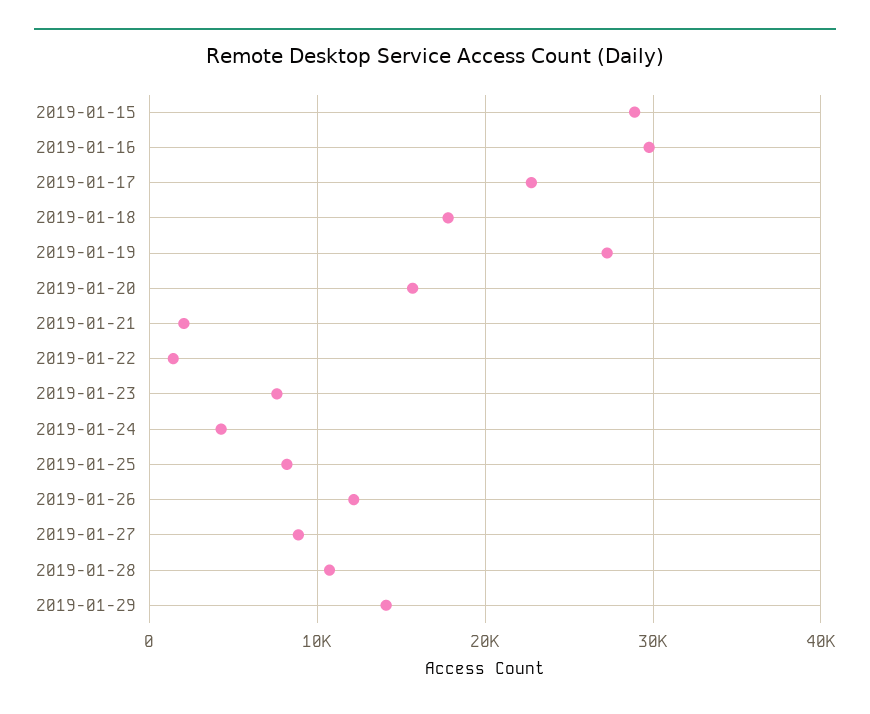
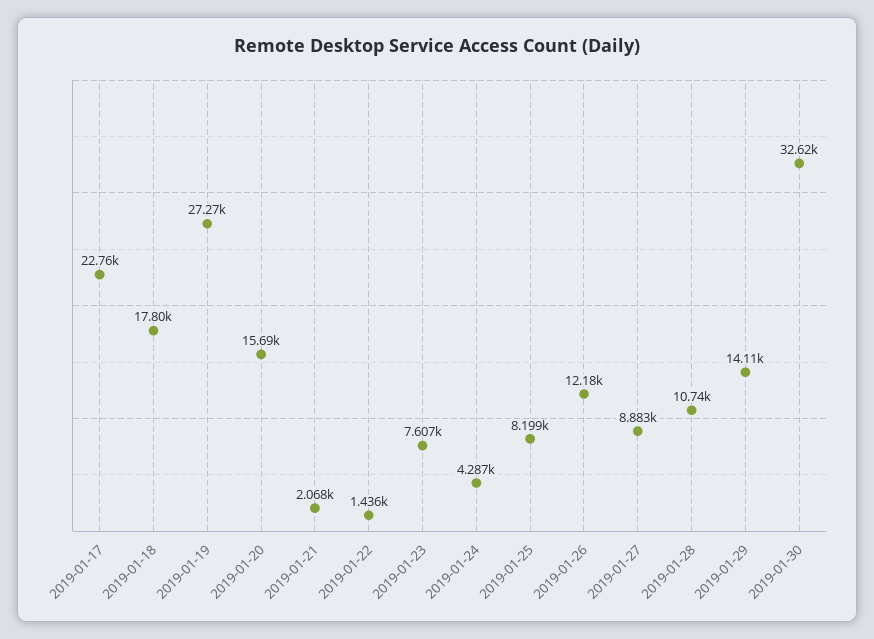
2019-01-15: 29000 -> none
2019-01-16: 30000 -> none
2019-01-30: none -> 32620

